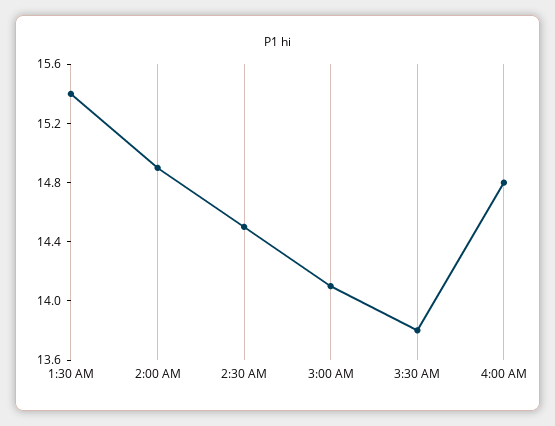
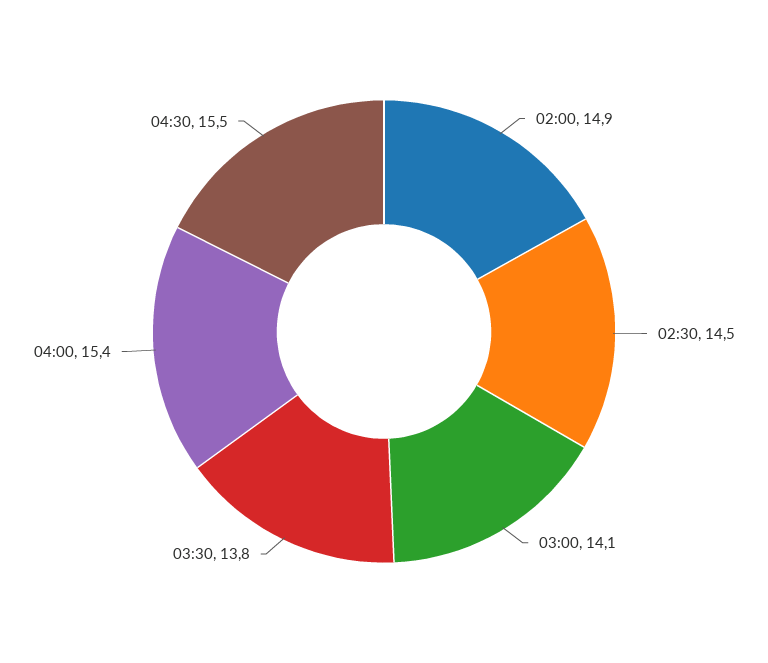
1:30 AM: 15.4 -> none
4:00 AM: 14.8 -> 15.4
04:30: none -> 15.5

